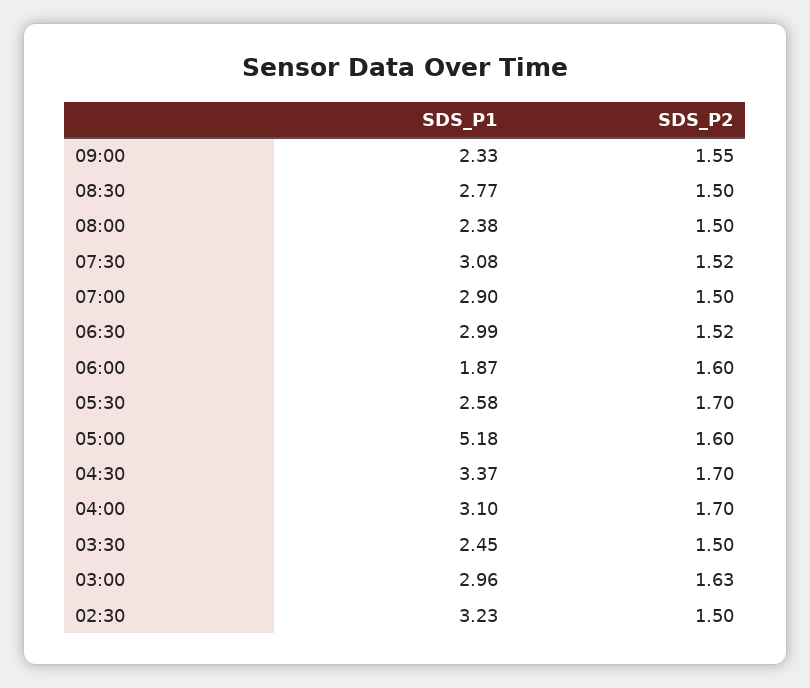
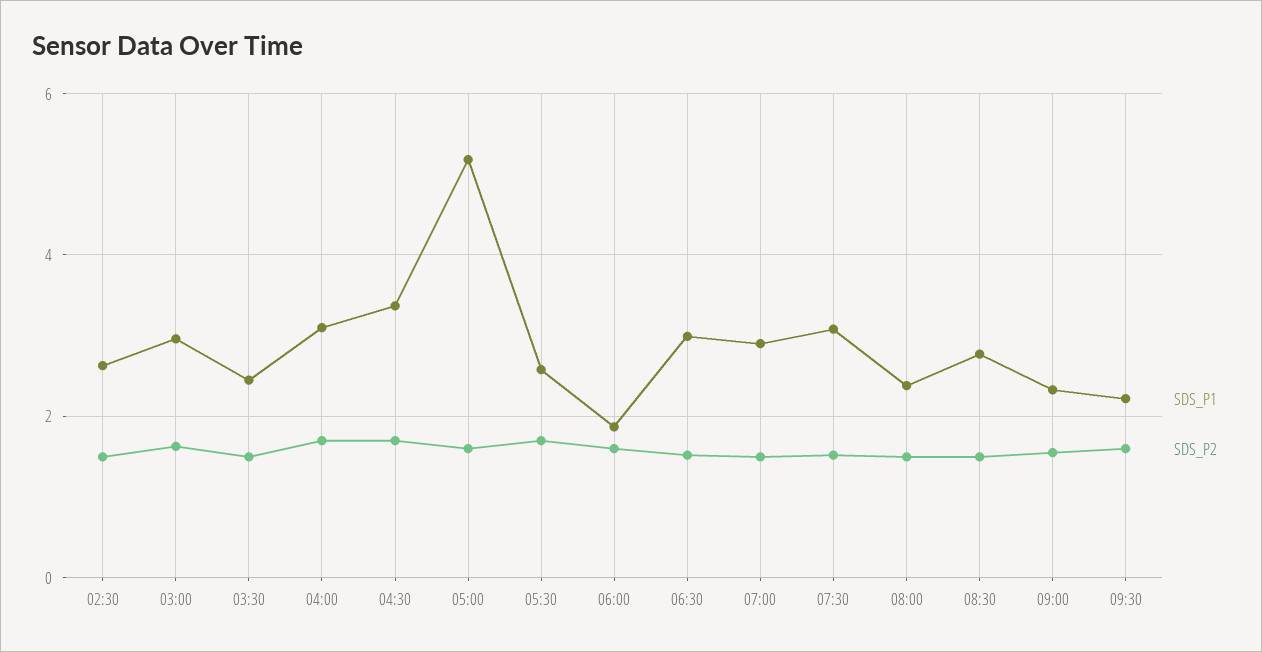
SDS_P1, 02:30: 3.23 -> 2.6
SDS_P1, 09:30: none -> 2.2
SDS_P2, 09:30: none -> 1.6

